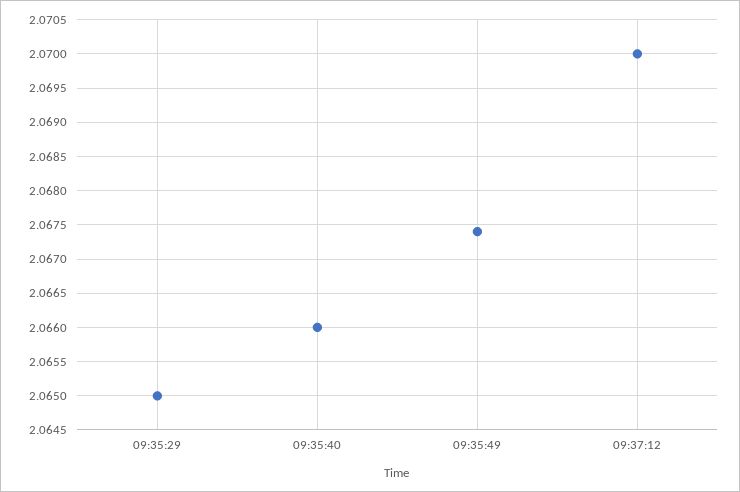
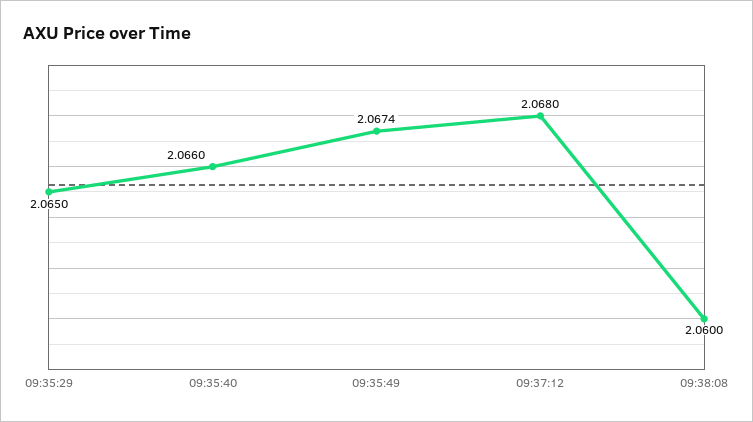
09:37:12: 2.07 -> 2.068
09:38:08: none -> 2.06

